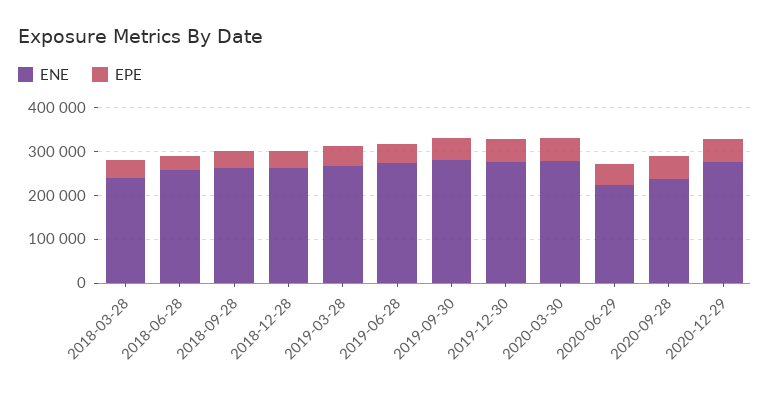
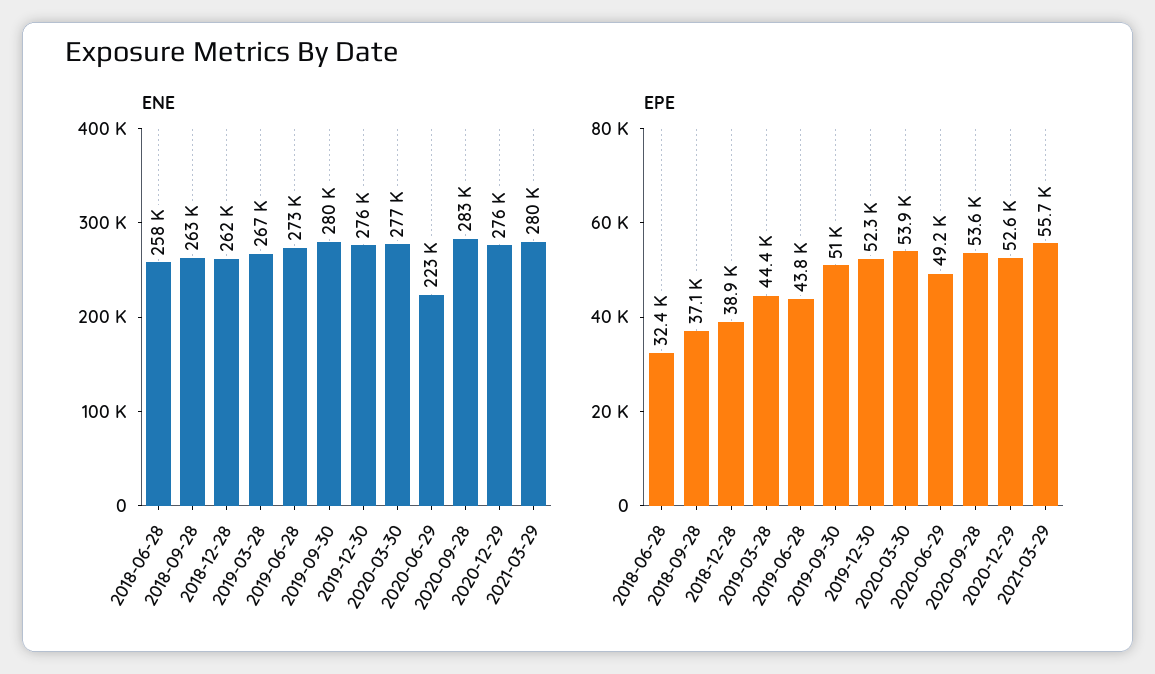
ENE, 2018-03-28: 240000 -> none
EPE, 2018-03-28: 40000 -> none
ENE, 2020-09-28: 240000 -> 283000
ENE, 2021-03-29: none -> 280000
EPE, 2021-03-29: none -> 55700

